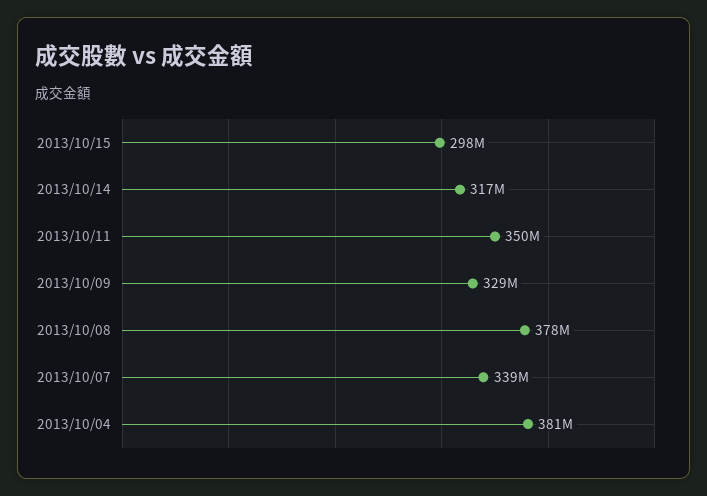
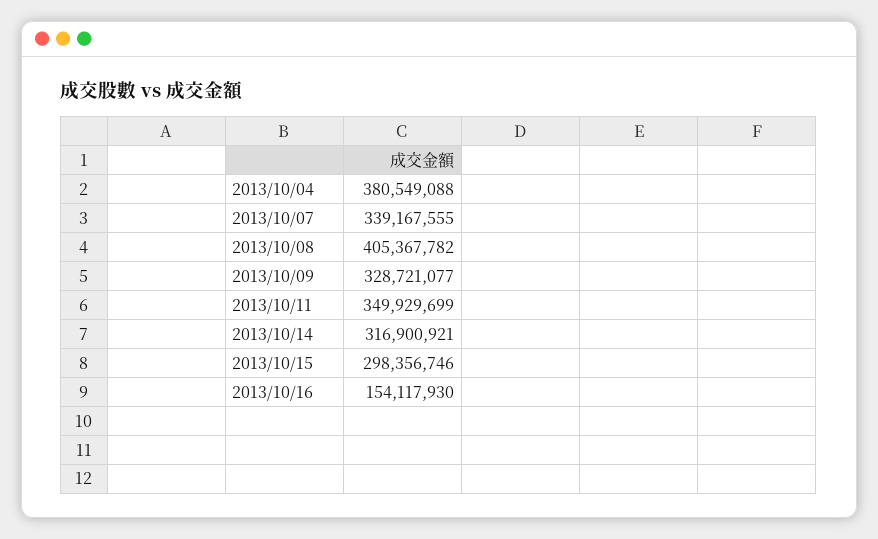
2013/10/08: 378000000 -> 405367782
2013/10/16: none -> 154117930

